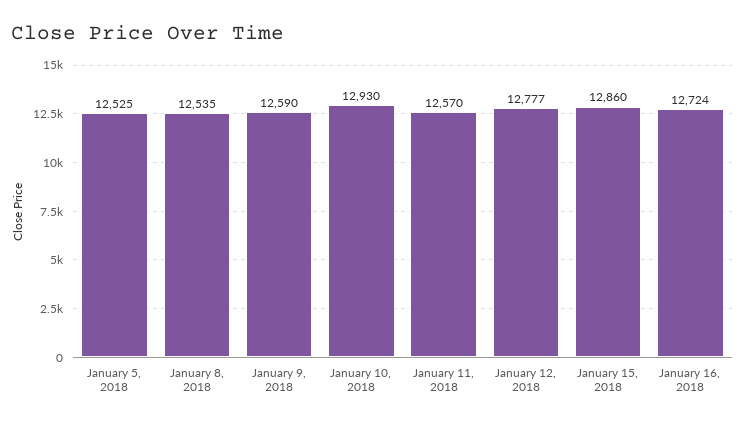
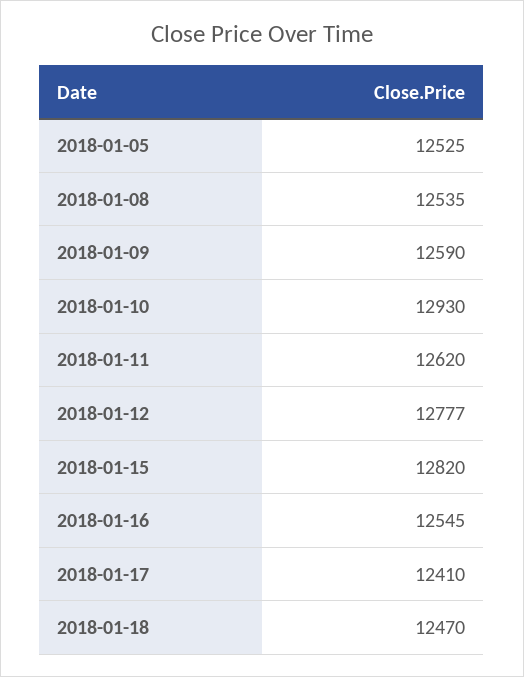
January 11, 2018: 12570 -> 12620
January 15, 2018: 12860 -> 12820
January 16, 2018: 12724 -> 12545
2018-01-17: none -> 12410
2018-01-18: none -> 12470

